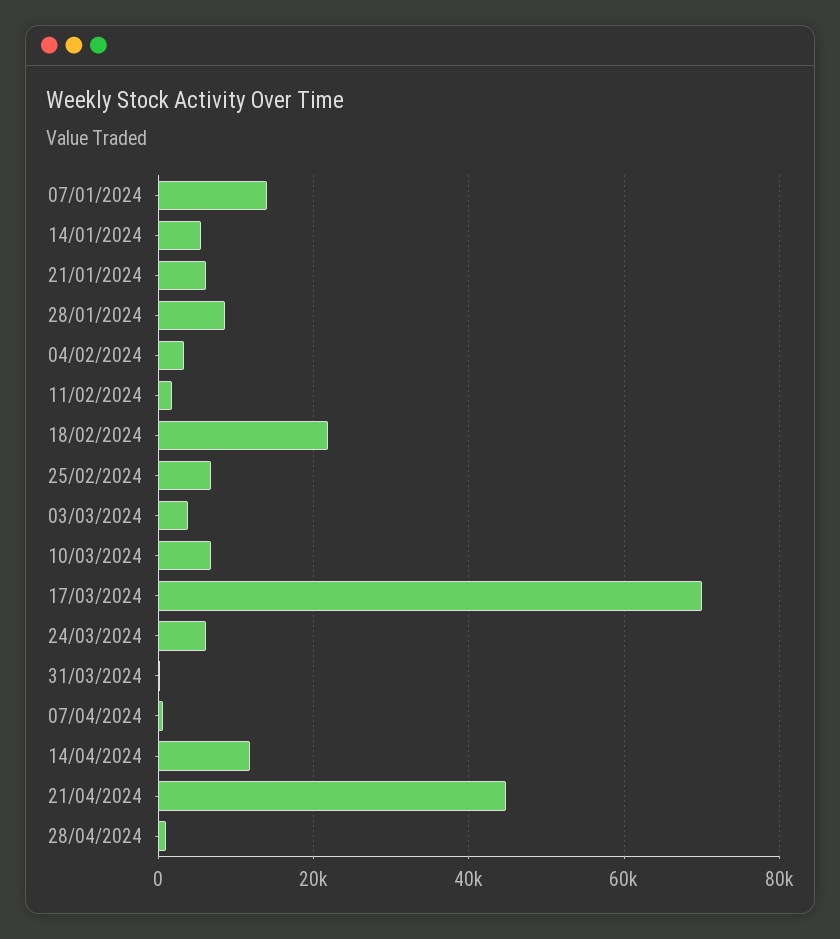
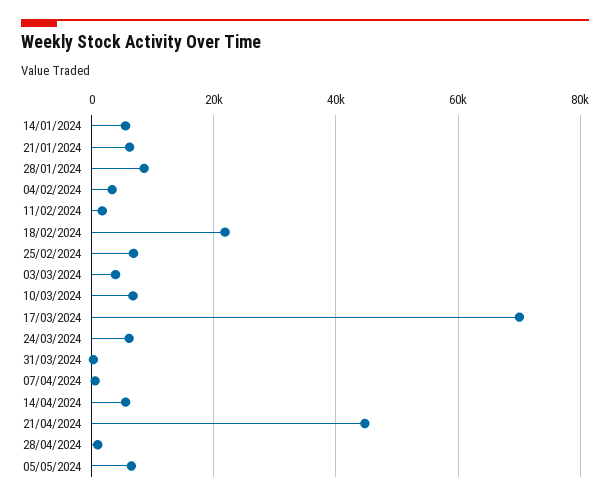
07/01/2024: 14000 -> none
14/04/2024: 12000 -> 6000
05/05/2024: none -> 6000

